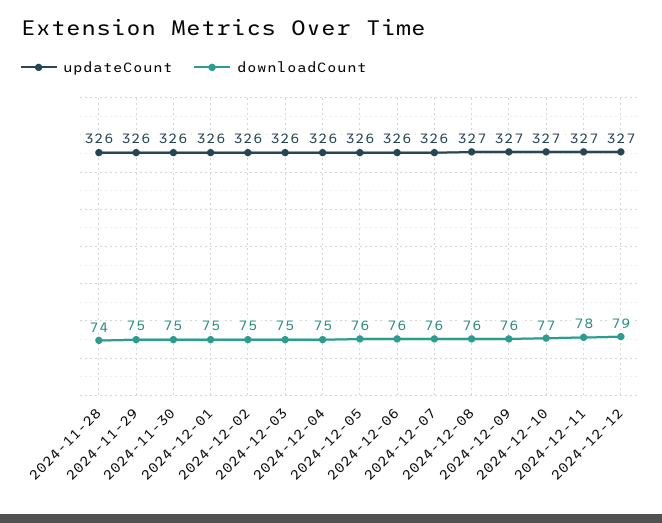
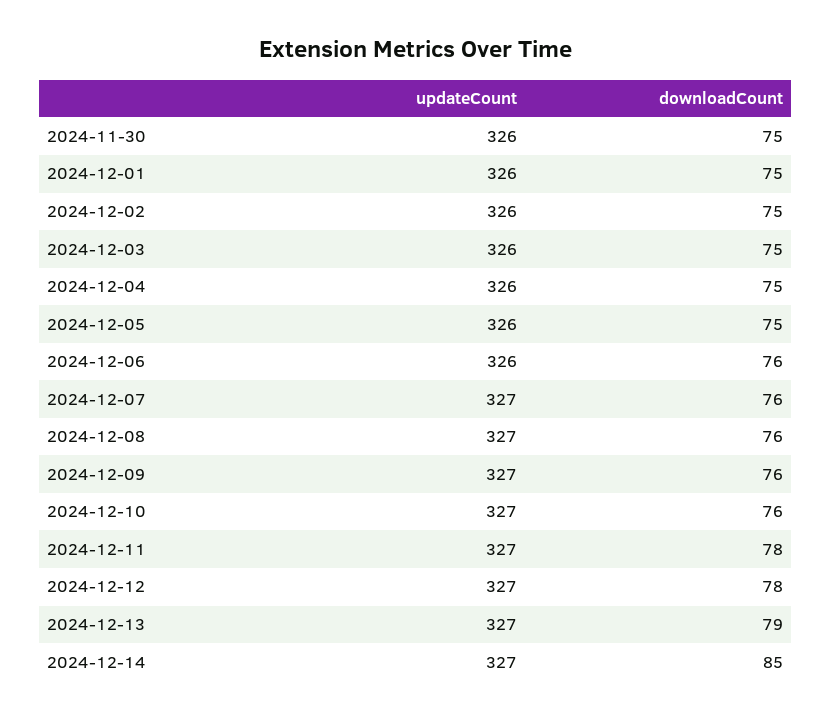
updateCount, 2024-11-28: 326 -> none
downloadCount, 2024-11-28: 74 -> none
updateCount, 2024-11-29: 326 -> none
downloadCount, 2024-11-29: 75 -> none
downloadCount, 2024-12-05: 76 -> 75
updateCount, 2024-12-07: 326 -> 327
downloadCount, 2024-12-10: 77 -> 76
downloadCount, 2024-12-12: 79 -> 78
updateCount, 2024-12-13: none -> 327
downloadCount, 2024-12-13: none -> 79
updateCount, 2024-12-14: none -> 327
downloadCount, 2024-12-14: none -> 85

